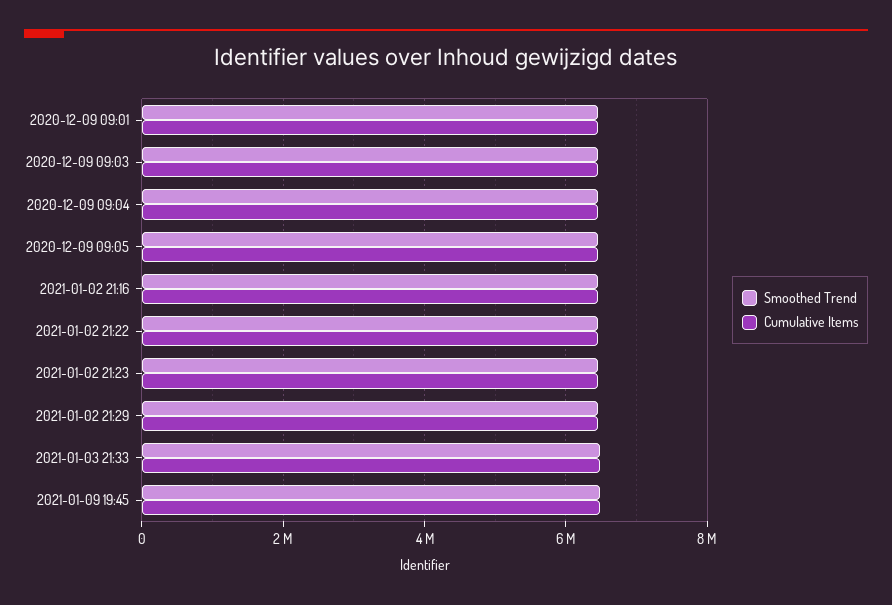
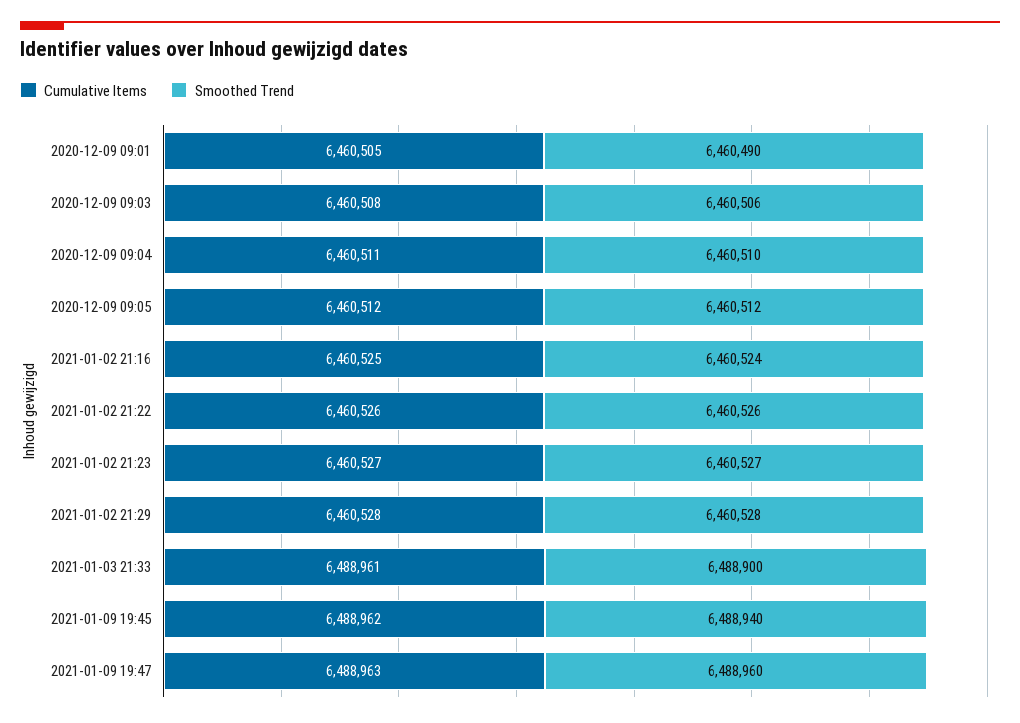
Cumulative Items, 2021-01-09 19:47: none -> 6488963
Smoothed Trend, 2021-01-09 19:47: none -> 6488960

